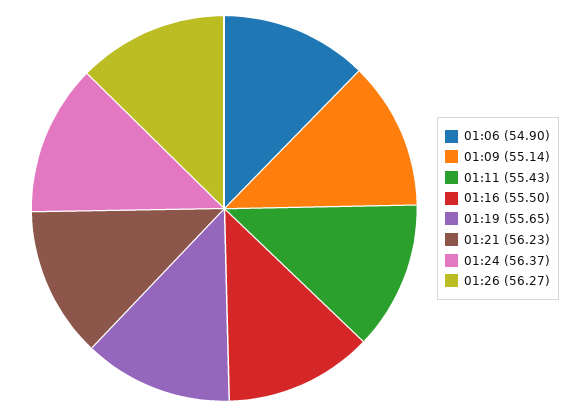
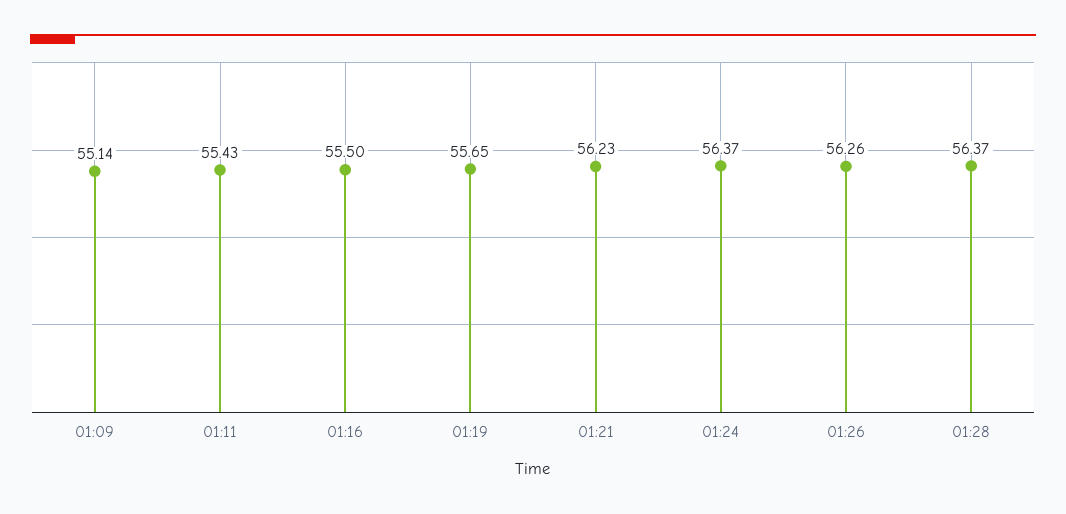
01:06: 54.9 -> none
01:26: 56.27 -> 56.26
01:28: none -> 56.37

